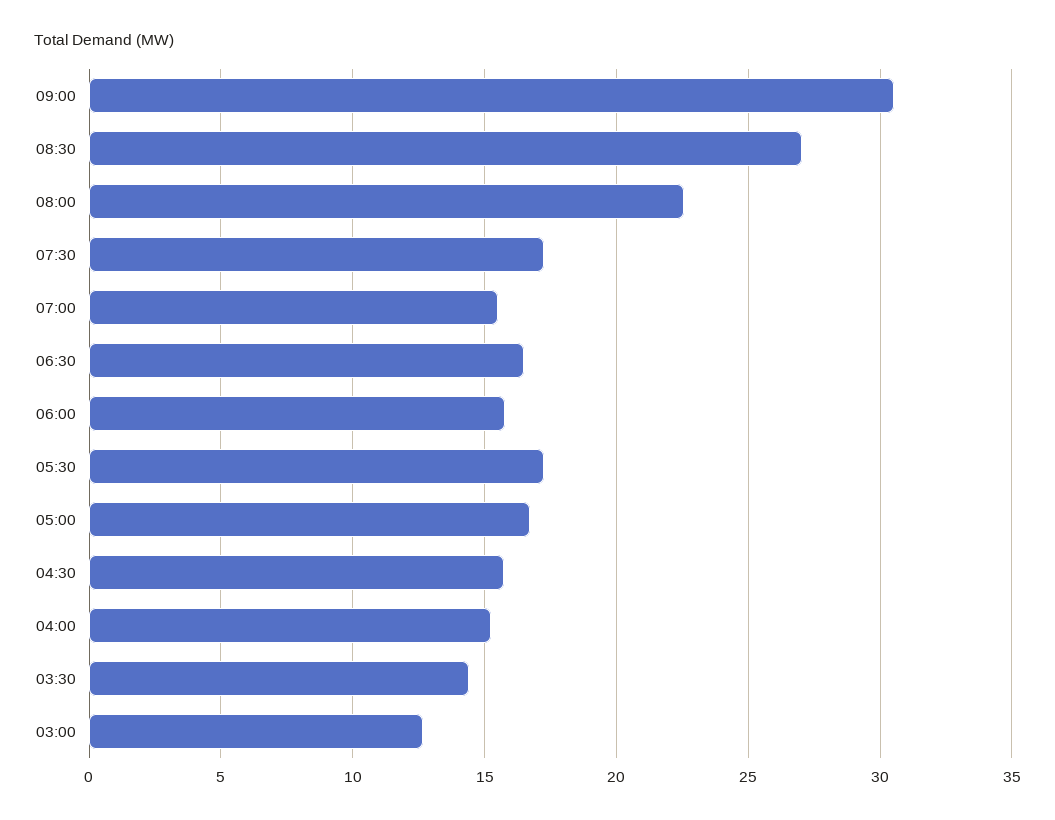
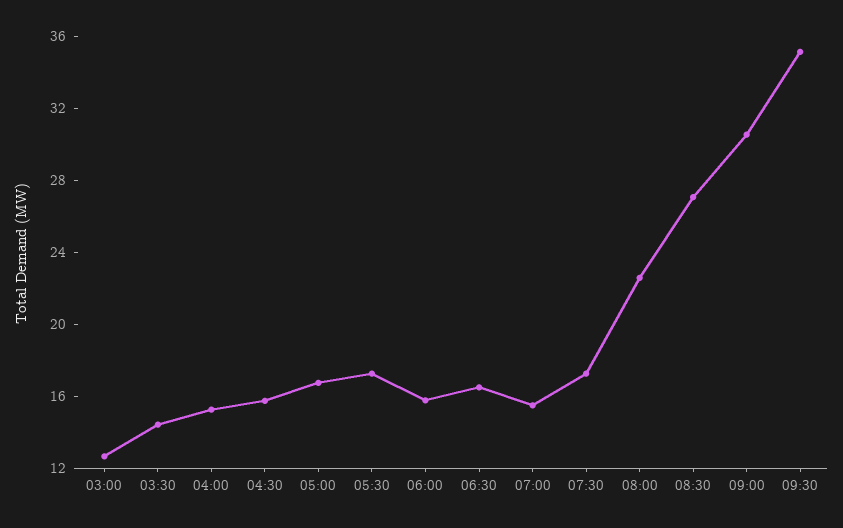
09:30: none -> 35

